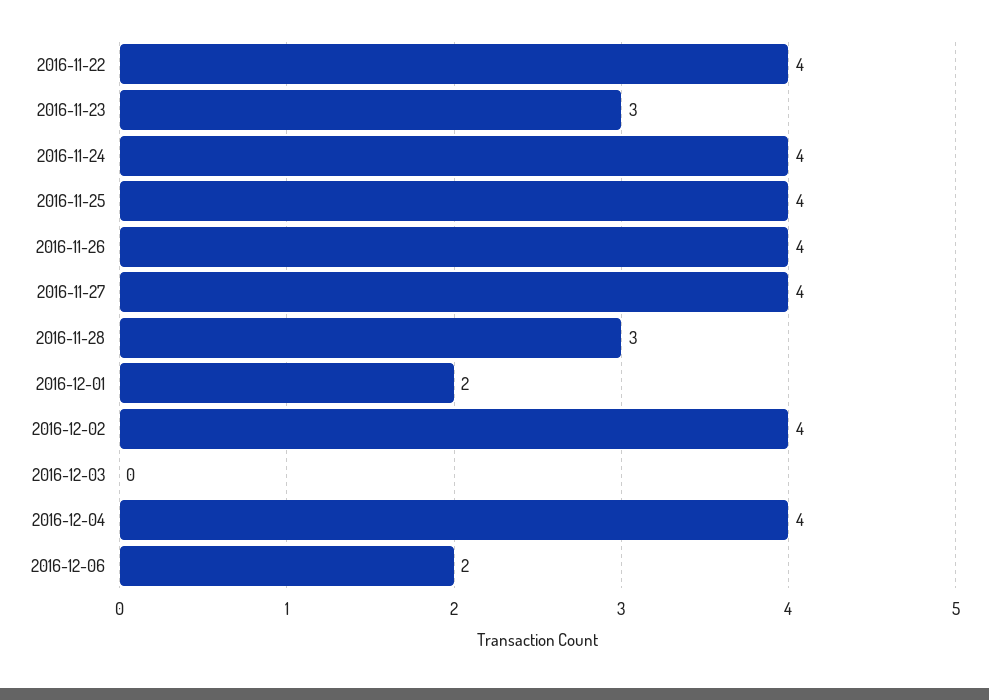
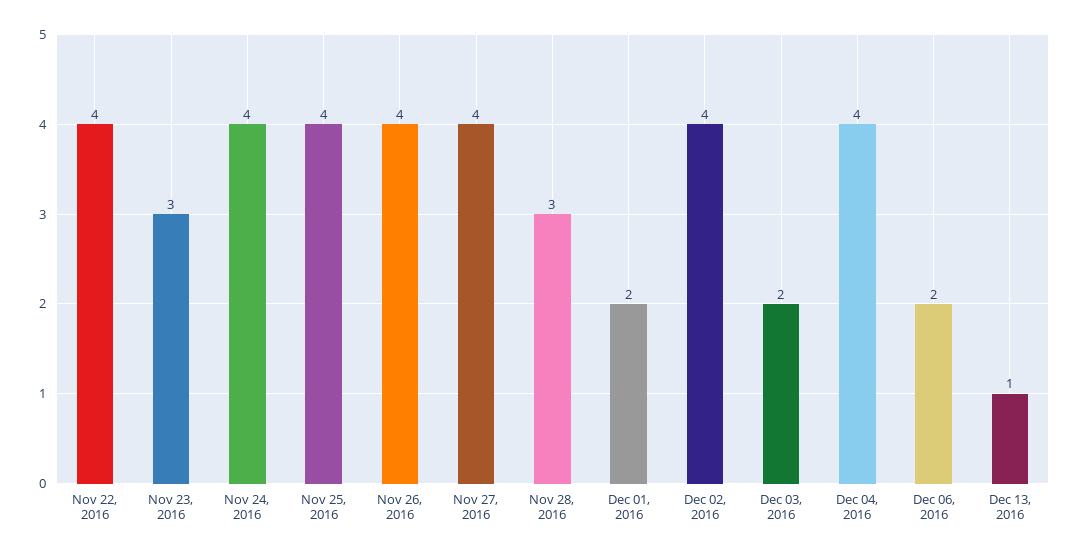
2016-12-03: 0 -> 2
Dec 13, 2016: none -> 1

